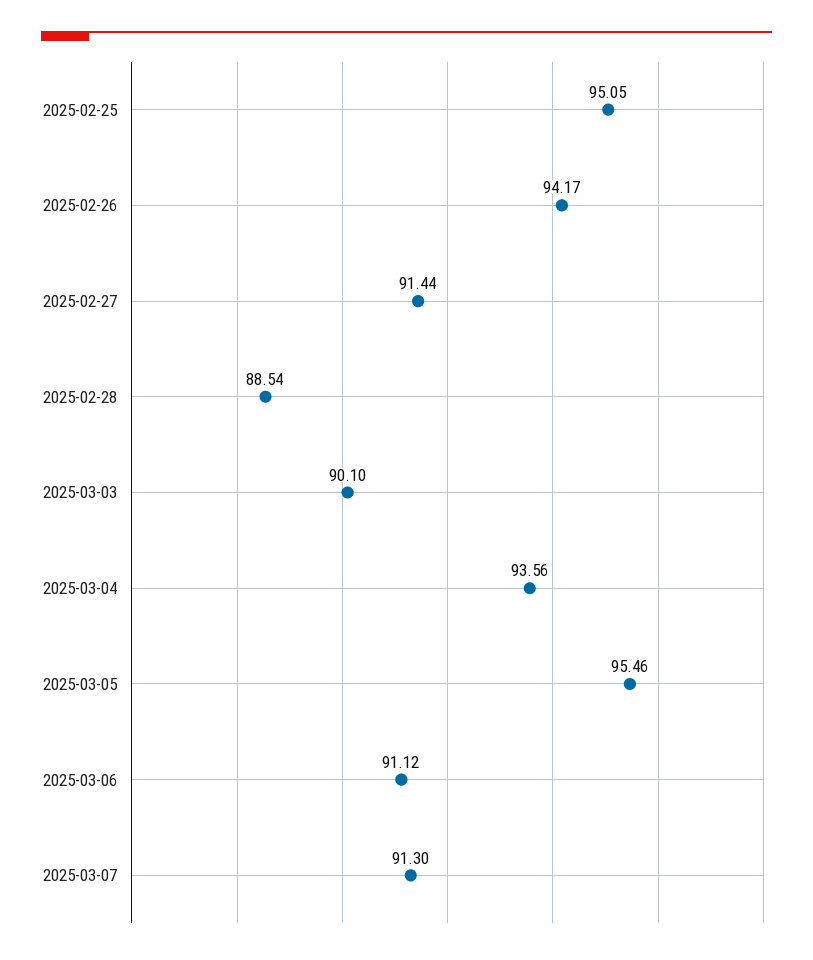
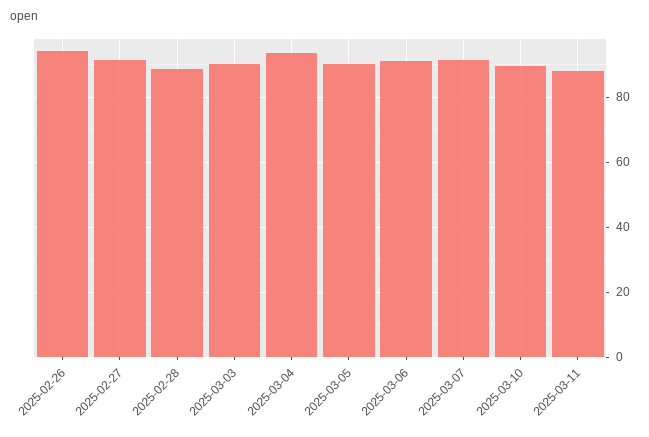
2025-02-25: 95.05 -> none
2025-03-05: 95.46 -> 90
2025-03-10: none -> 90
2025-03-11: none -> 88

